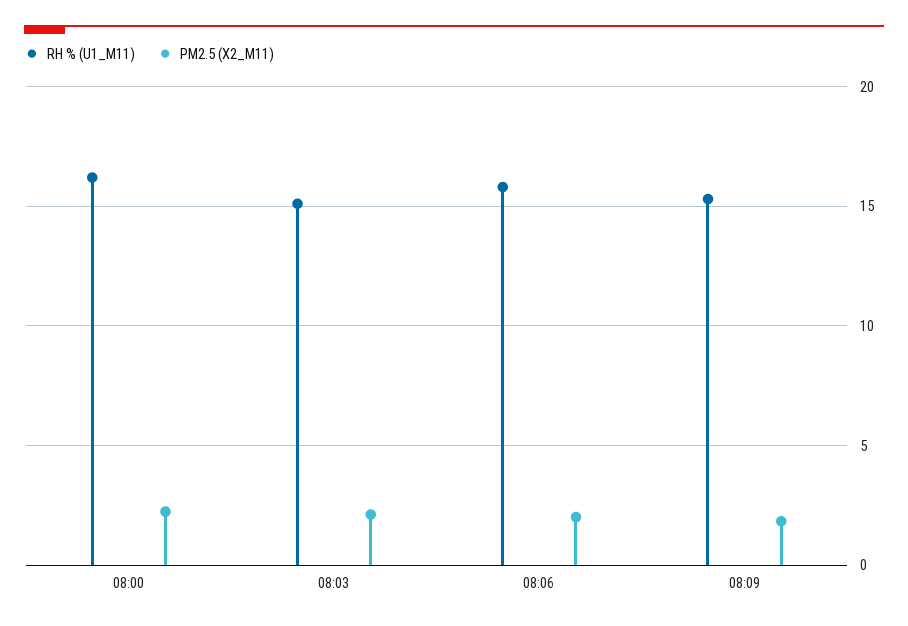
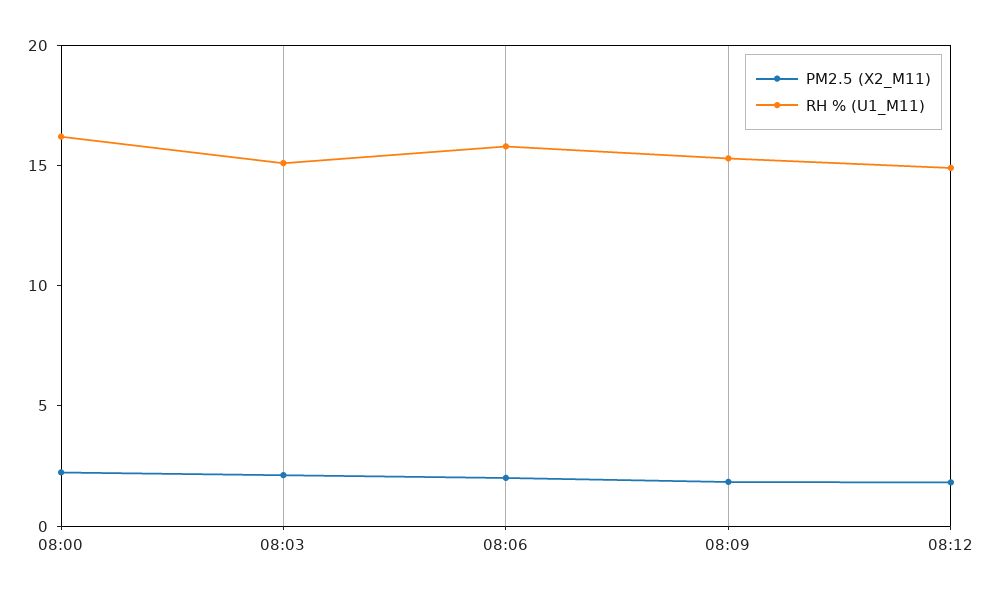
PM2.5 (X2_M11), 08:12: none -> 2
RH % (U1_M11), 08:12: none -> 15

